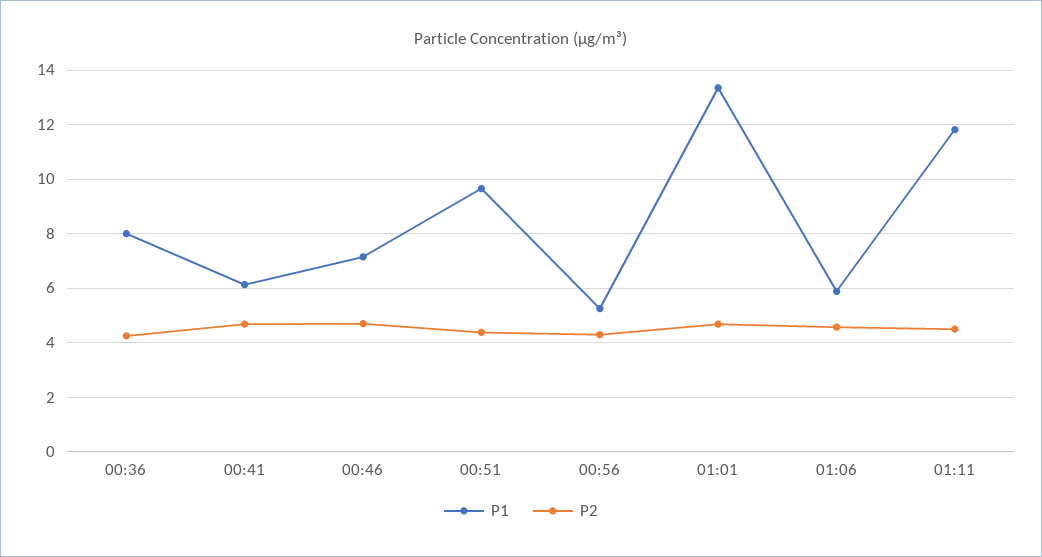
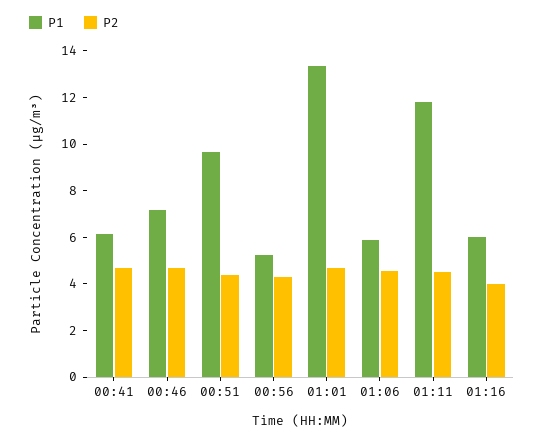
P1, 00:36: 8 -> none
P2, 00:36: 4.25 -> none
P1, 01:16: none -> 6
P2, 01:16: none -> 4

